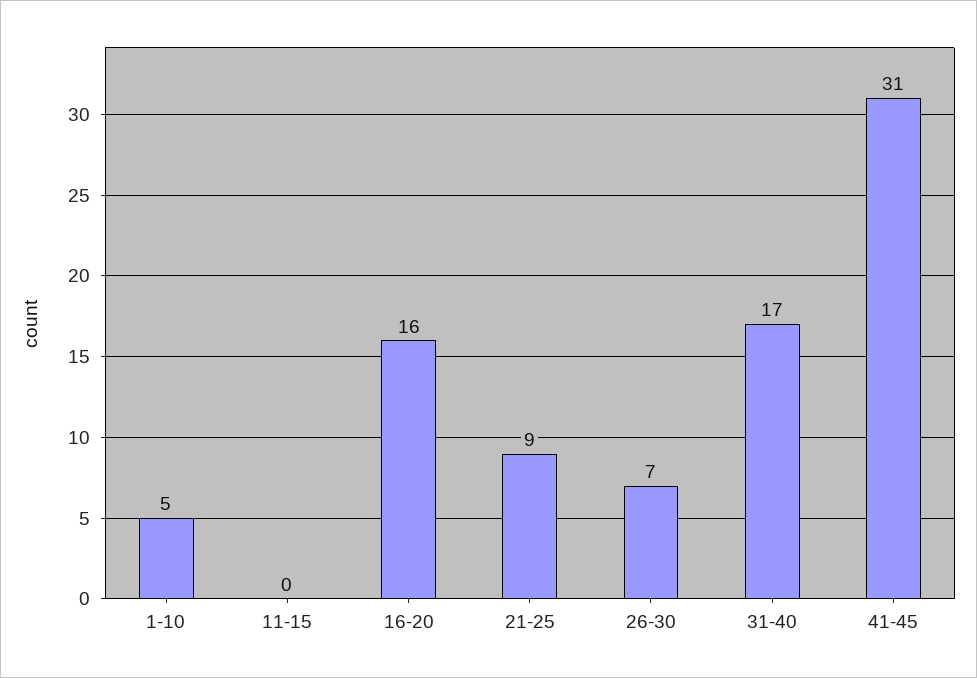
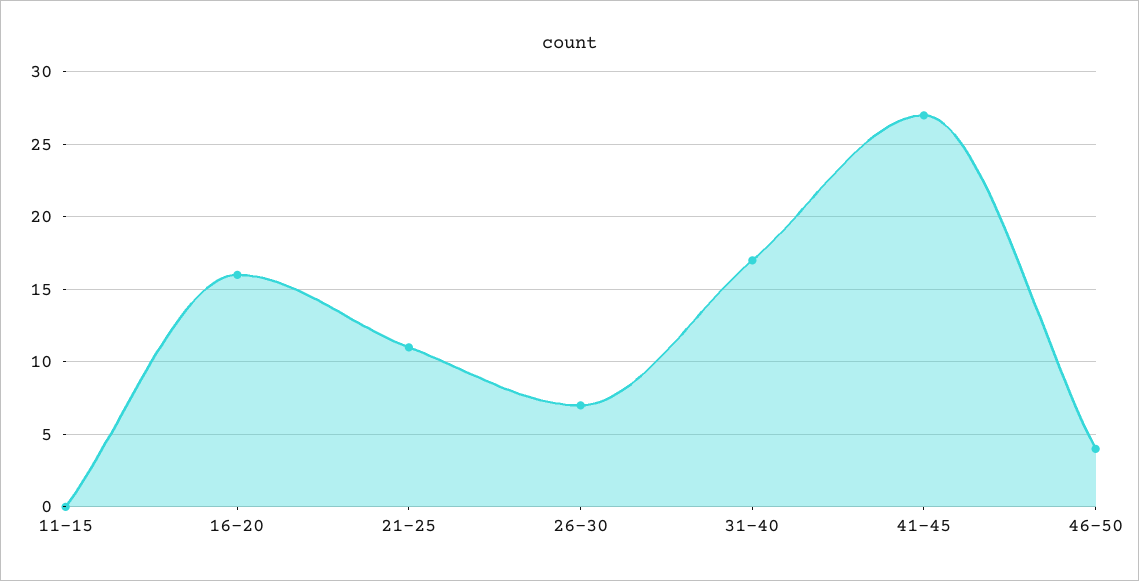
1-10: 5 -> none
21-25: 9 -> 11
41-45: 31 -> 27
46-50: none -> 4

